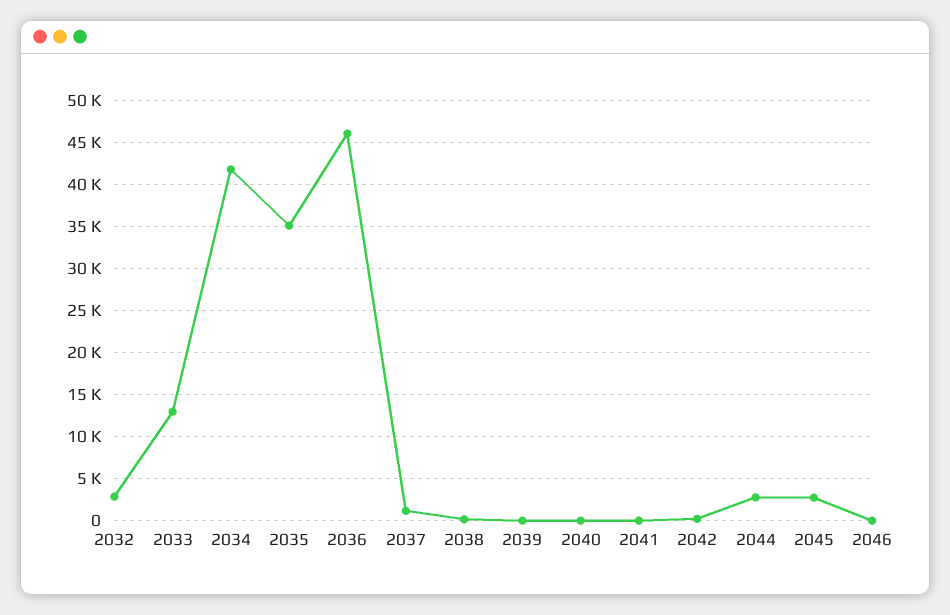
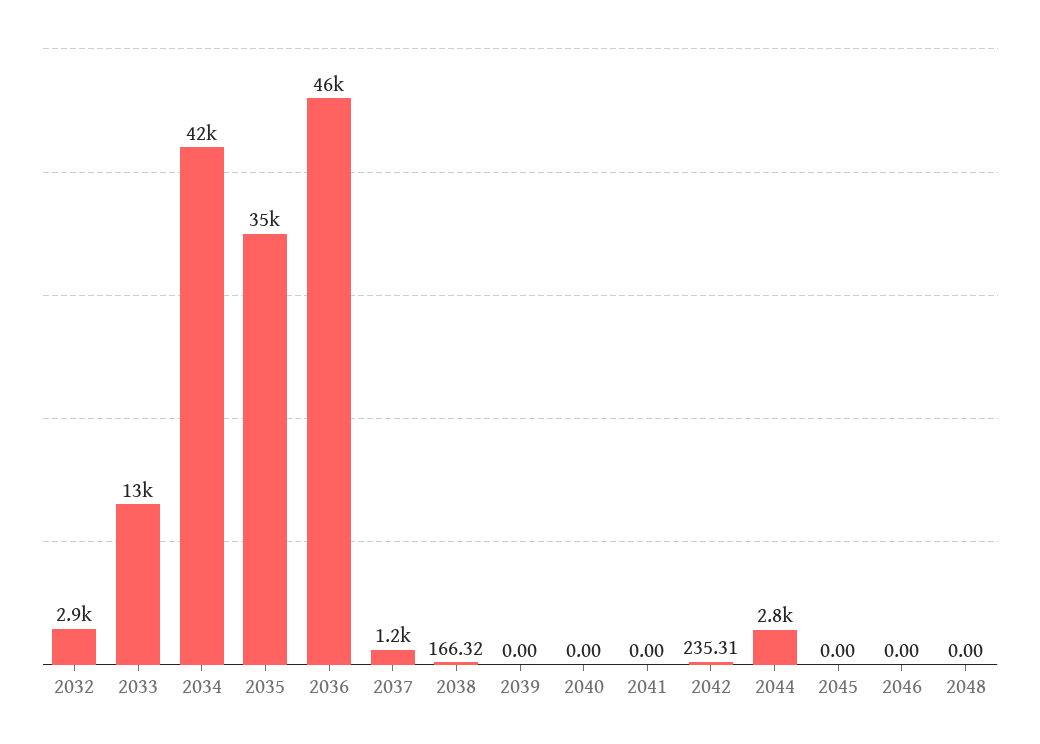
2045: 3000 -> 0
2048: none -> 0

